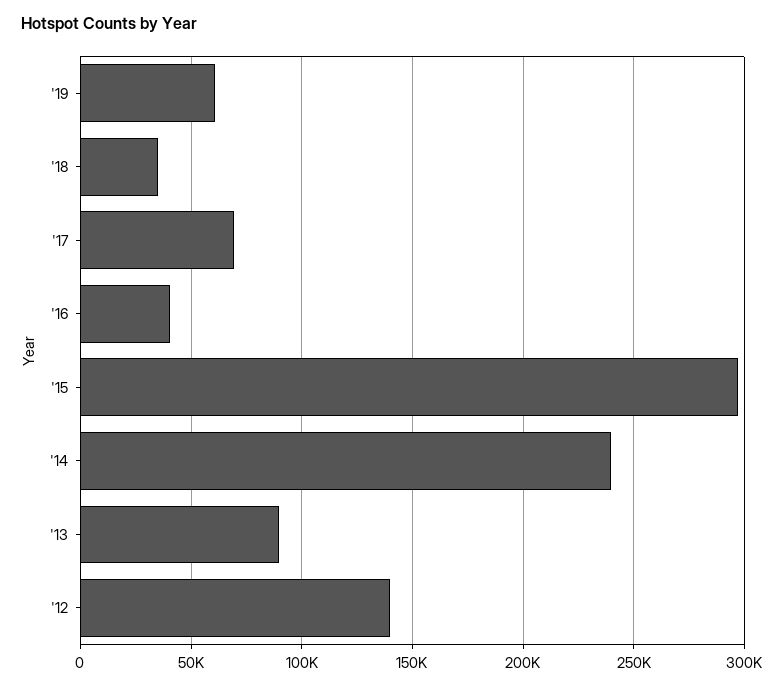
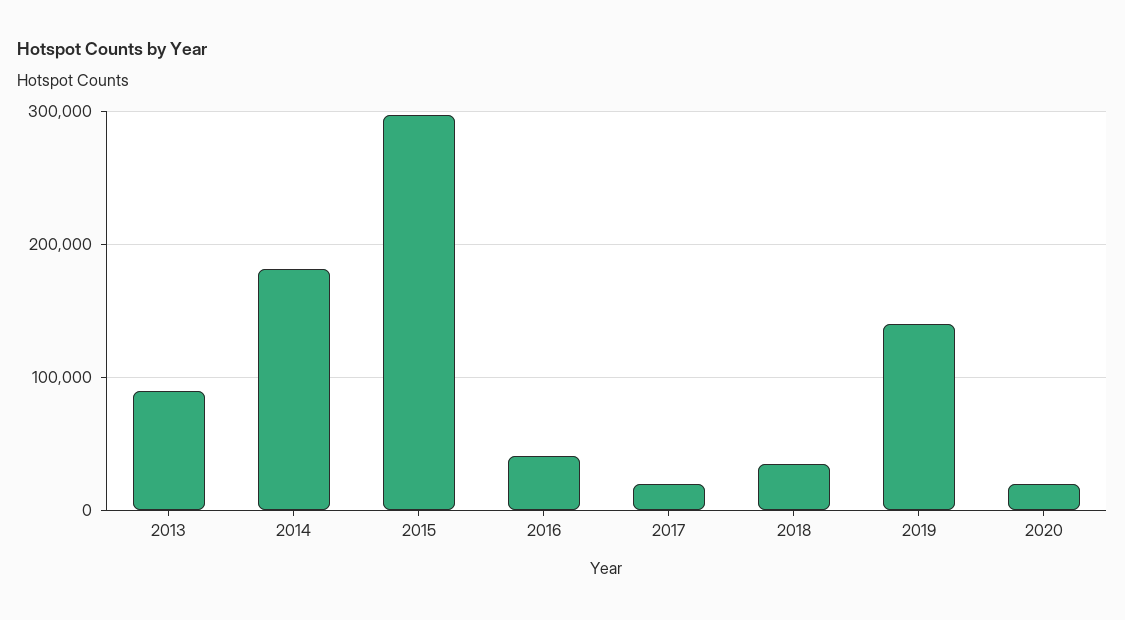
'19: 60000 -> 140000
'17: 70000 -> 20000
'14: 240000 -> 180000
'12: 140000 -> none
2020: none -> 20000

